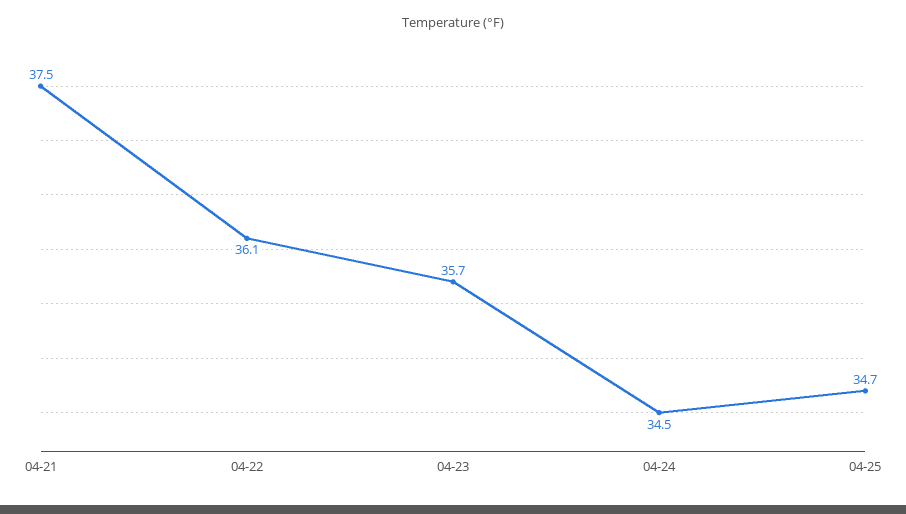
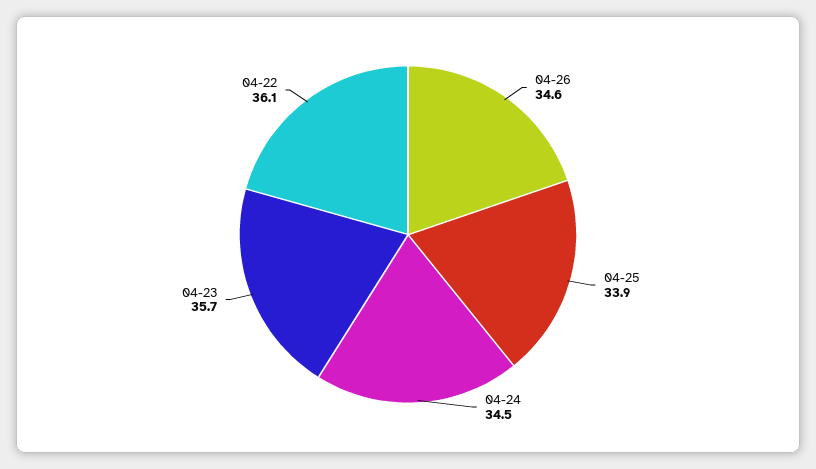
04-21: 37.5 -> none
04-25: 34.7 -> 33.9
04-26: none -> 34.6

